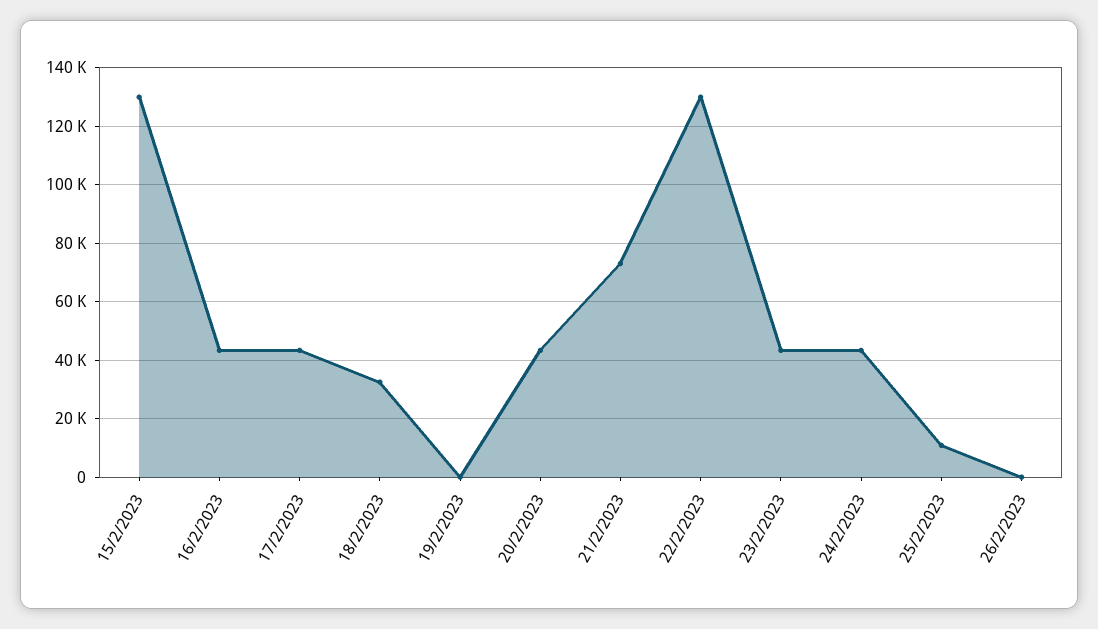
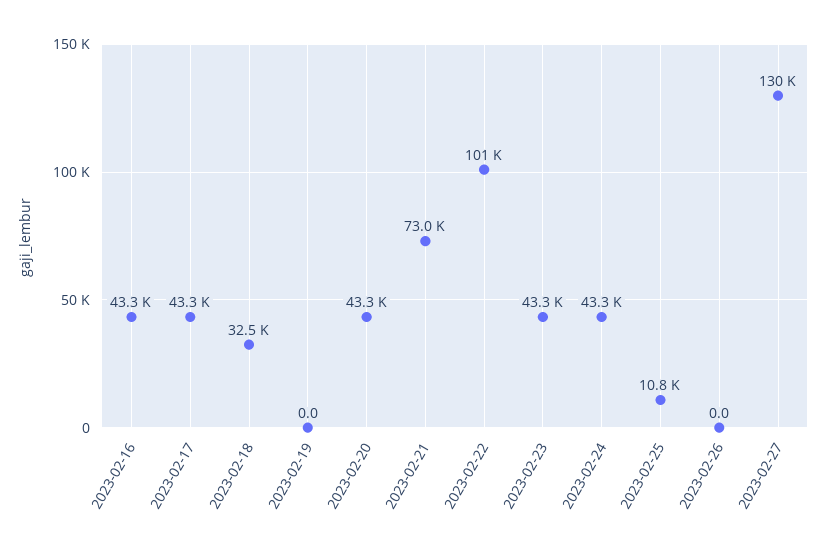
15/2/2023: 130000 -> none
22/2/2023: 130000 -> 101000
2023-02-27: none -> 130000

